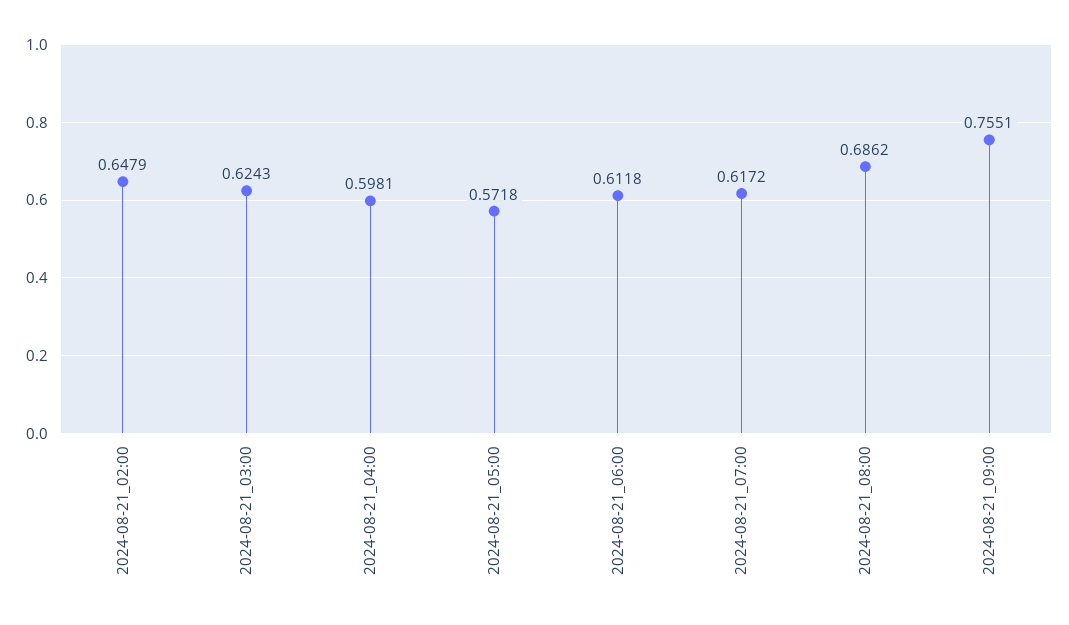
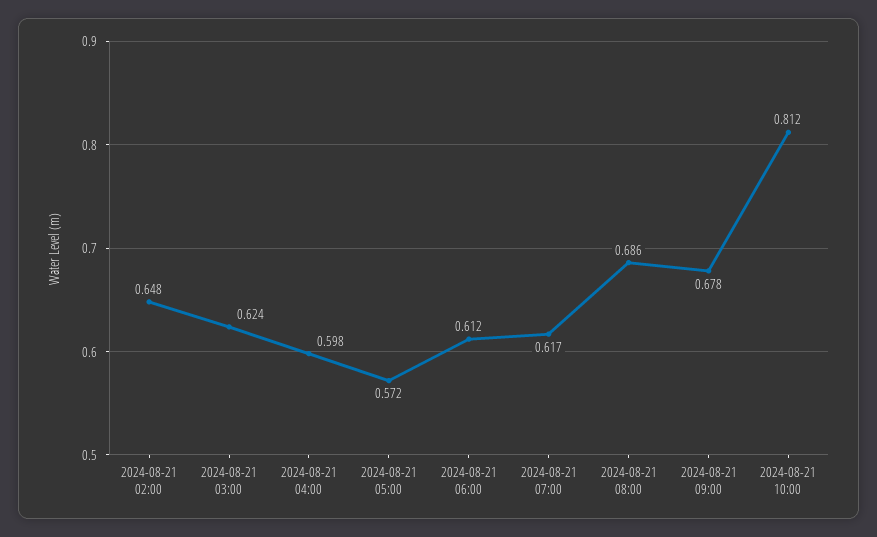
2024-08-21_09:00: 0.7551 -> 0.678
2024-08-21 10:00: none -> 0.812

